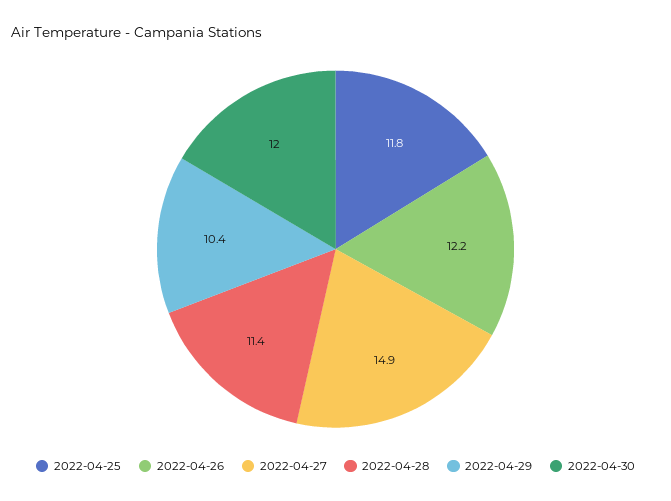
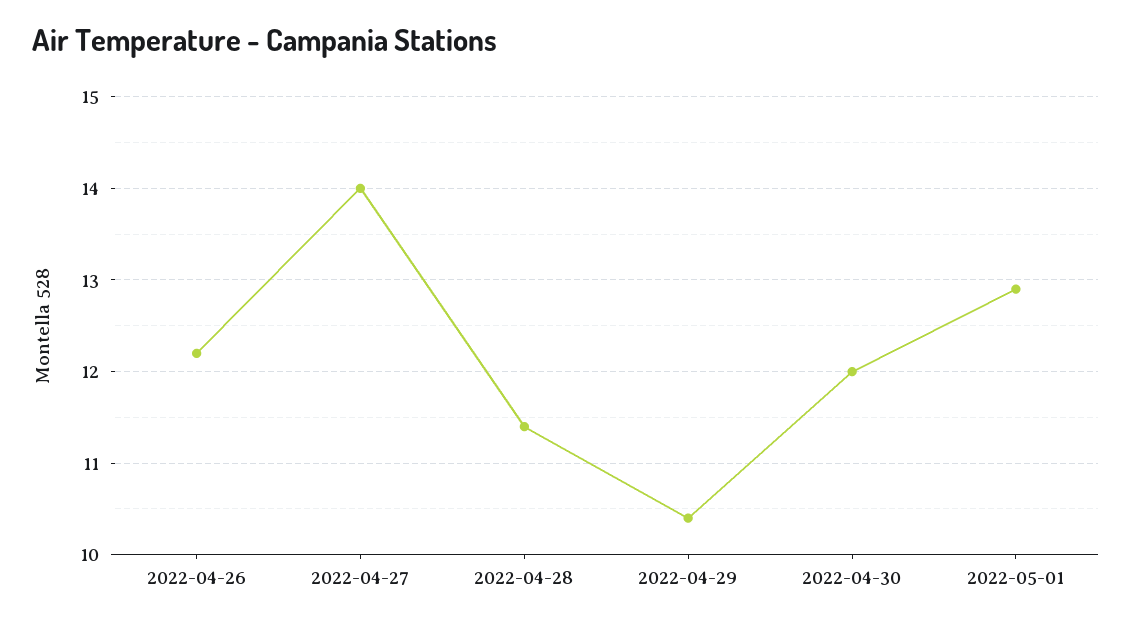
2022-04-25: 11.8 -> none
2022-04-27: 14.9 -> 14
2022-05-01: none -> 12.9

